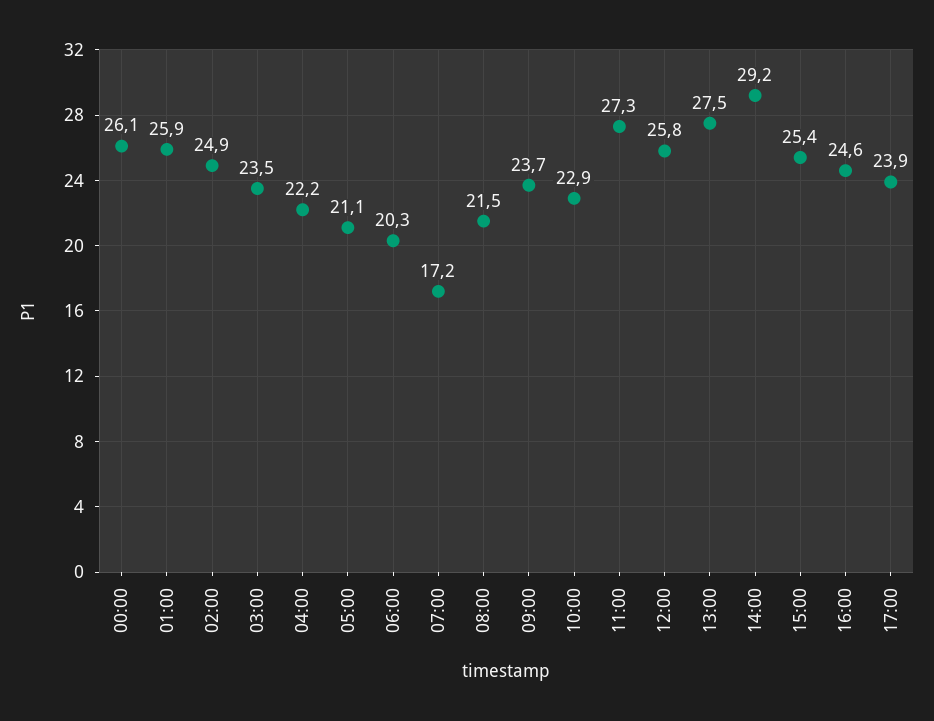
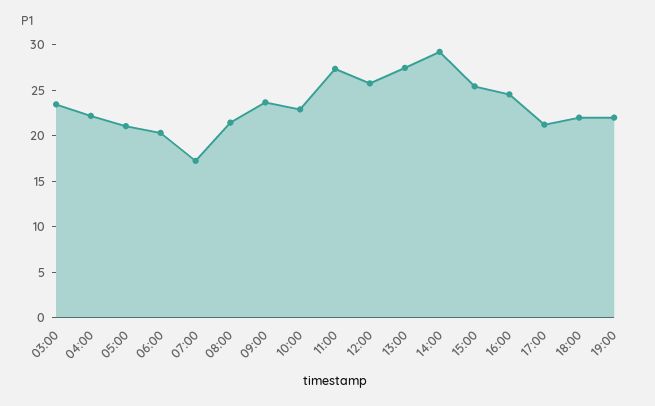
00:00: 26.1 -> none
01:00: 25.9 -> none
02:00: 24.9 -> none
17:00: 23.9 -> 21
18:00: none -> 22
19:00: none -> 22

